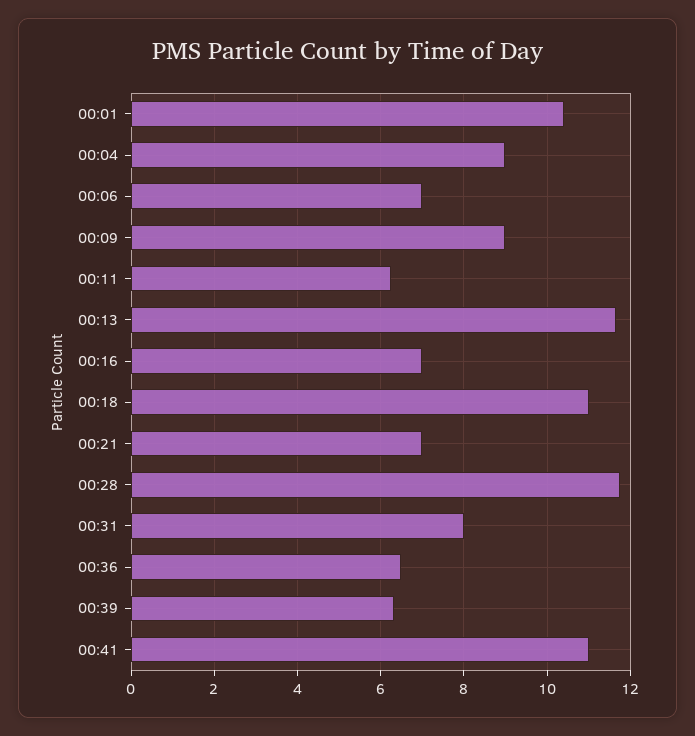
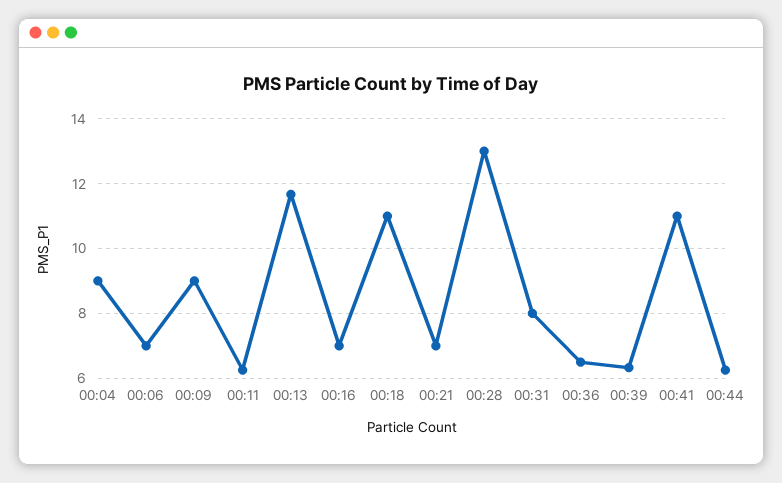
00:01: 10.4 -> none
00:28: 11.8 -> 13
00:44: none -> 6.2

